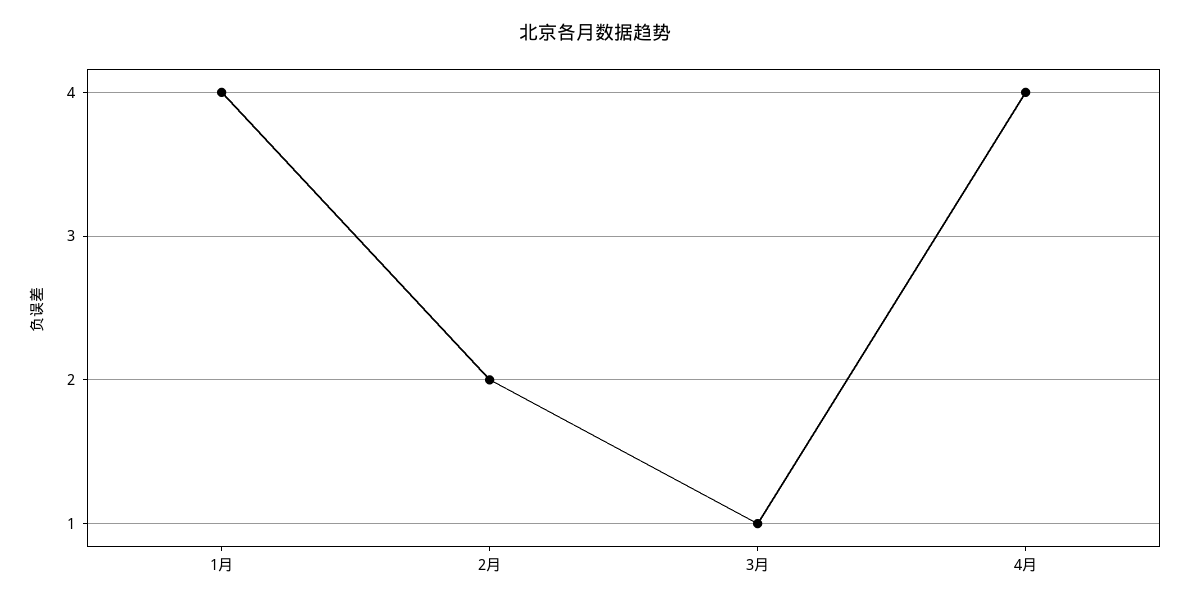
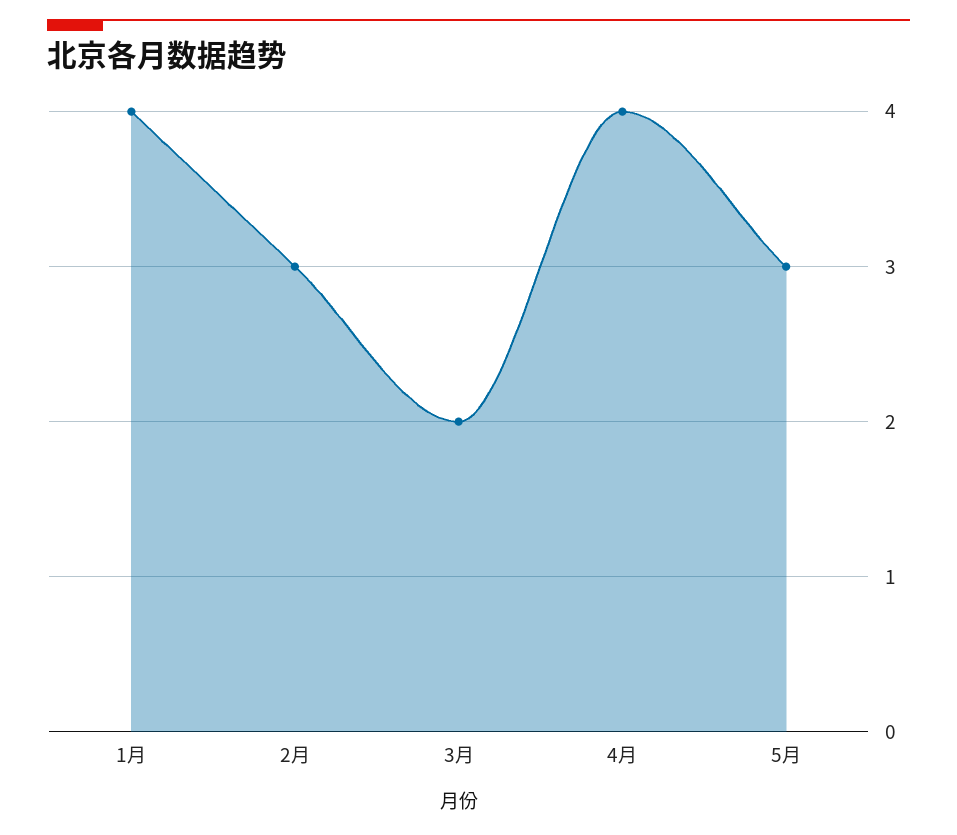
2月: 2 -> 3
3月: 1 -> 2
5月: none -> 3

